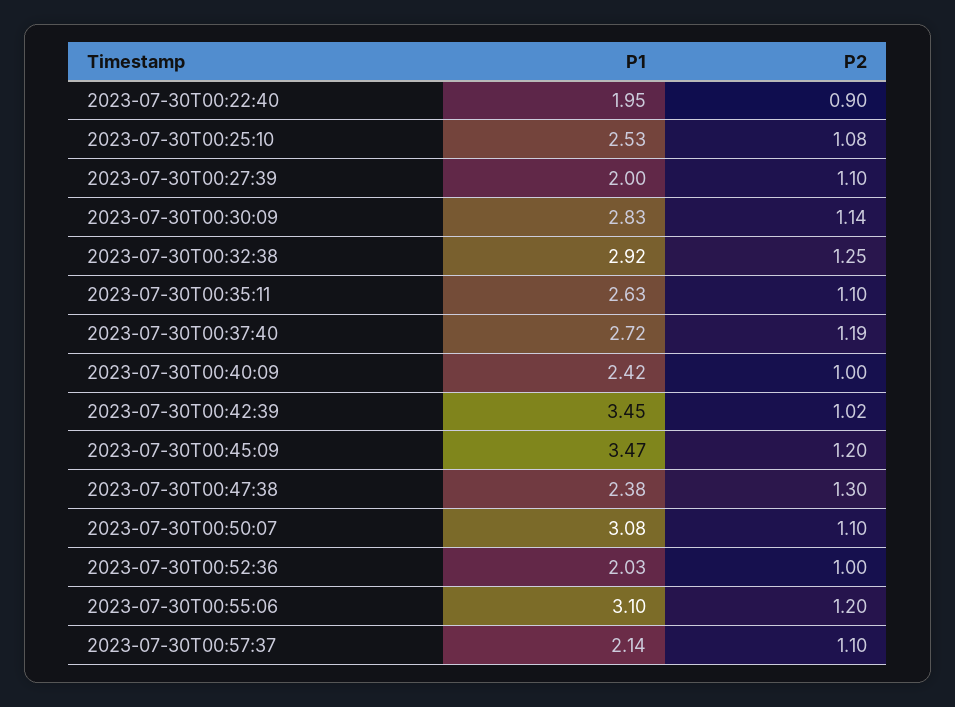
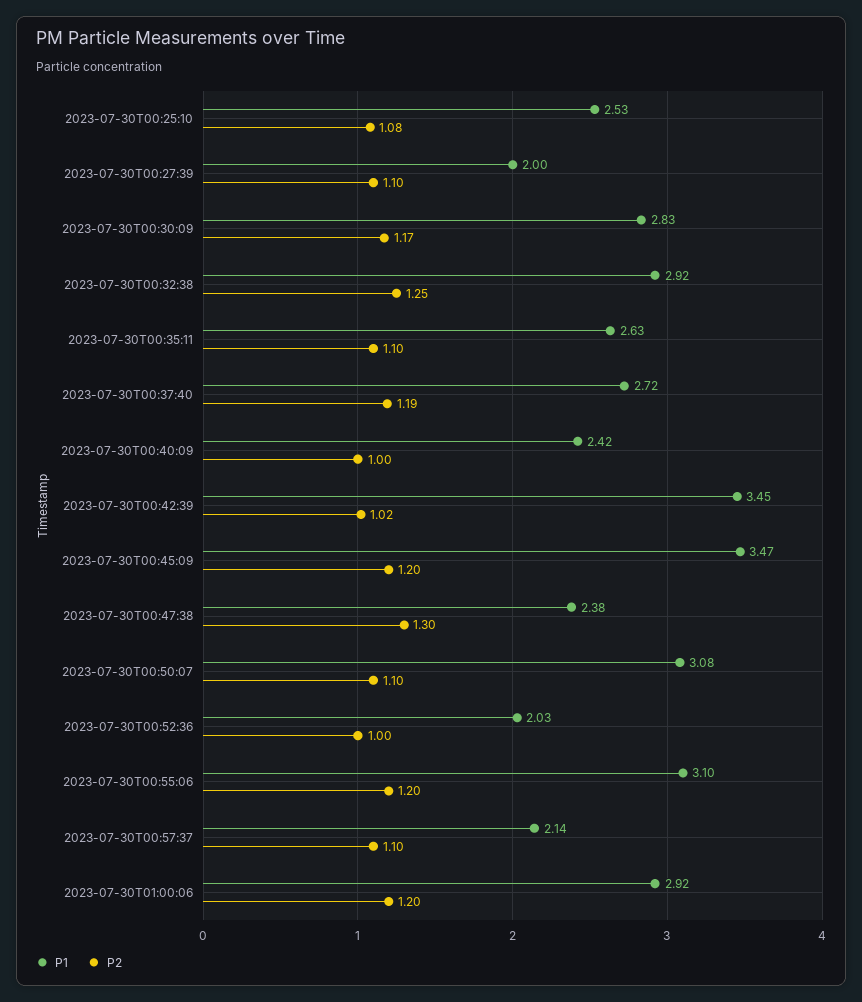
P1, 2023-07-30T00:22:40: 1.95 -> none
P2, 2023-07-30T00:22:40: 0.9 -> none
P2, 2023-07-30T00:30:09: 1.14 -> 1.17
P1, 2023-07-30T01:00:06: none -> 2.92
P2, 2023-07-30T01:00:06: none -> 1.2

